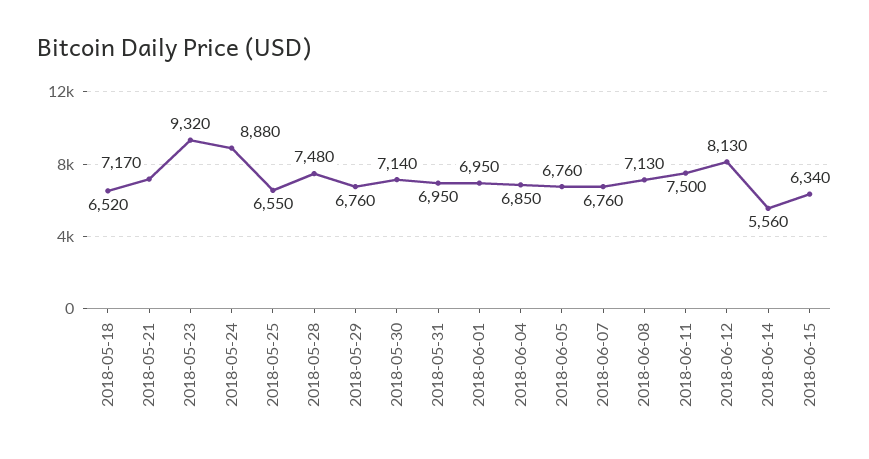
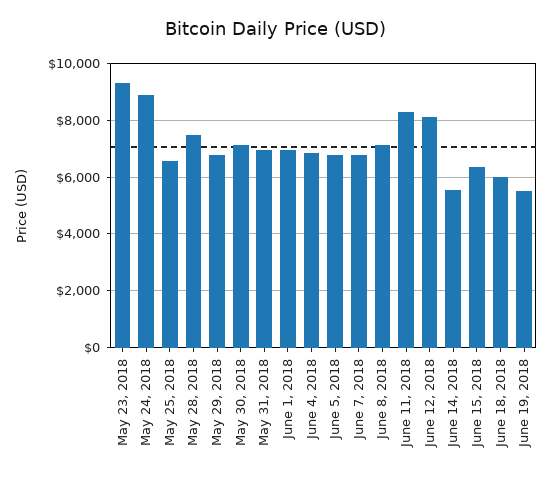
2018-05-18: 6520 -> none
2018-05-21: 7170 -> none
2018-06-11: 7500 -> 8250
June 18, 2018: none -> 6000
June 19, 2018: none -> 5500

